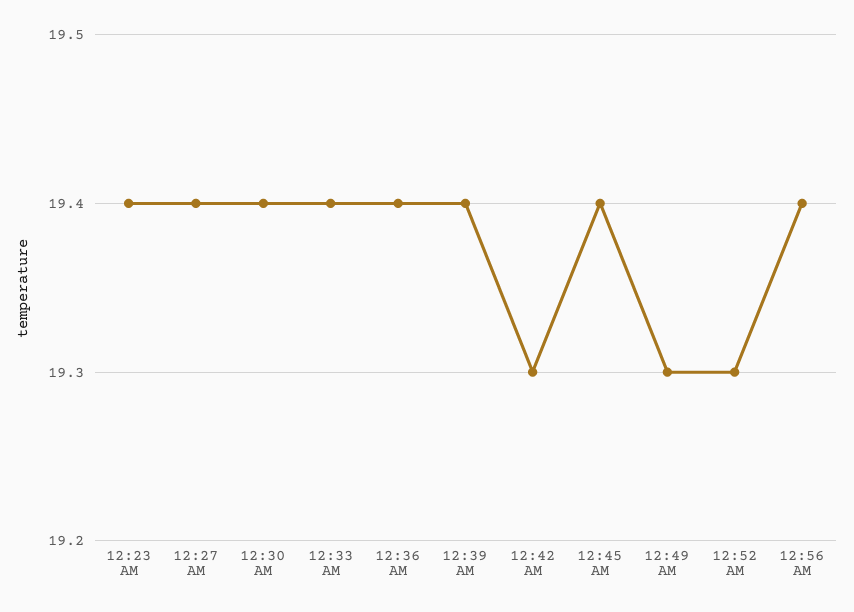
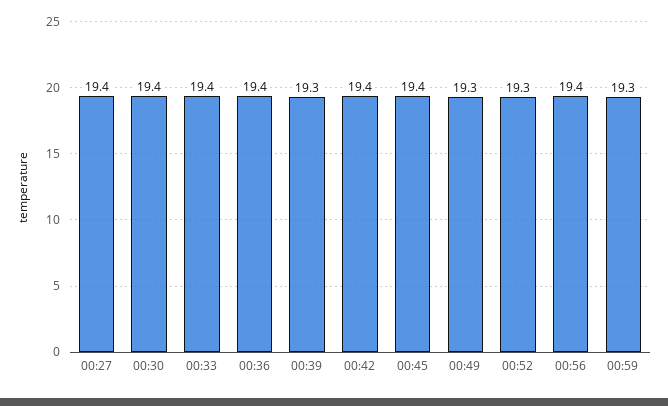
12:23 AM: 19.4 -> none
12:39 AM: 19.4 -> 19.3
12:42 AM: 19.3 -> 19.4
00:59: none -> 19.3

